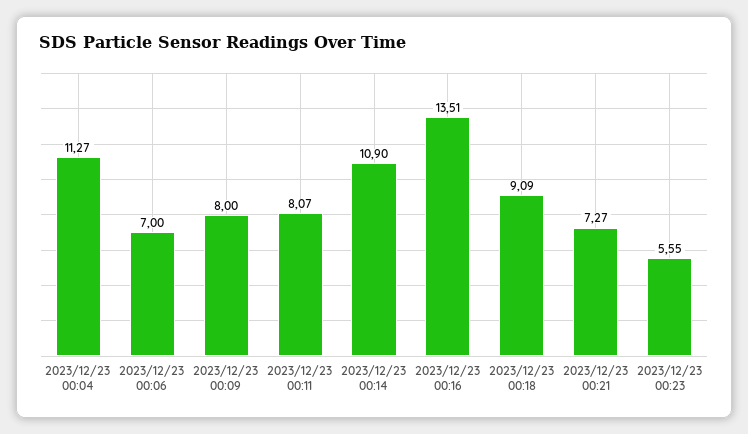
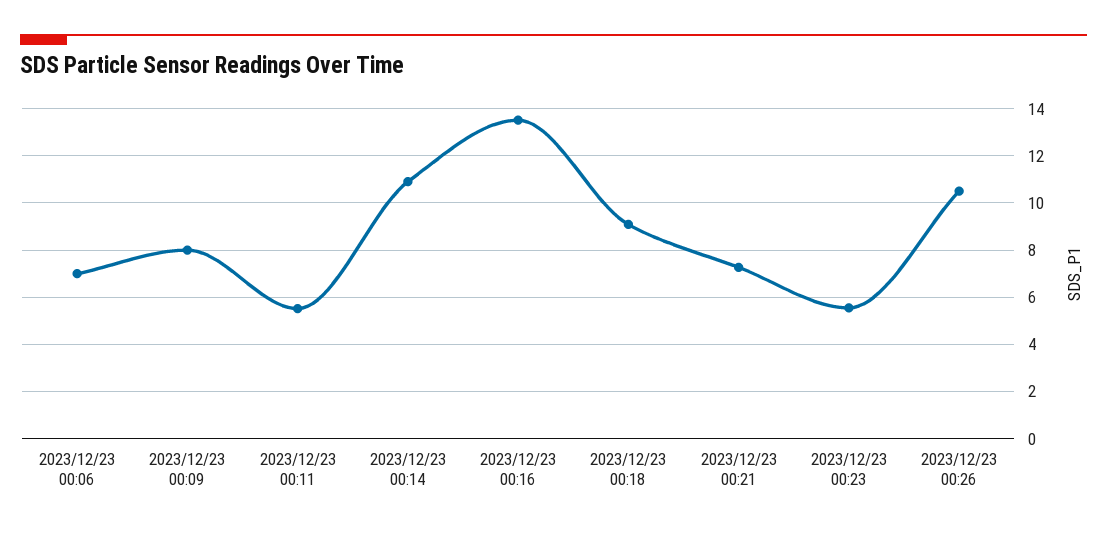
2023/12/23 00:04: 11.27 -> none
2023/12/23 00:11: 8.07 -> 5.5
2023/12/23 00:26: none -> 10.5

